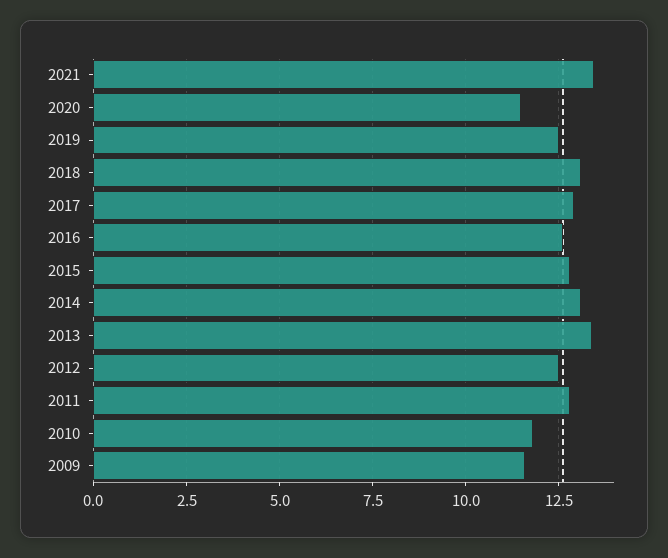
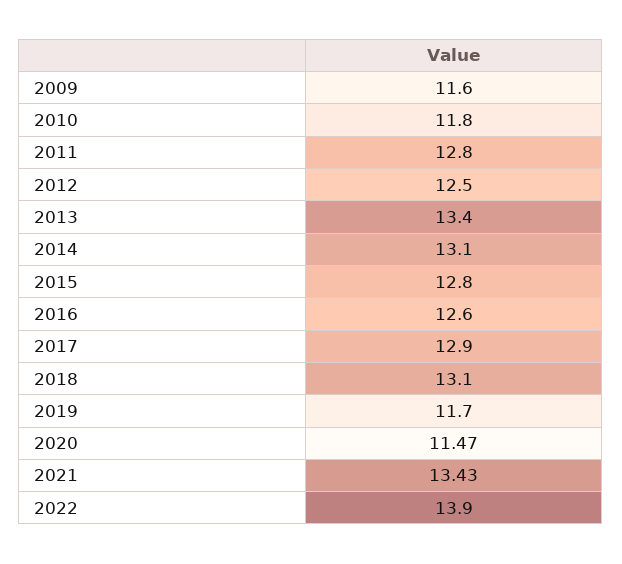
2019: 12.5 -> 11.7
2022: none -> 13.9

